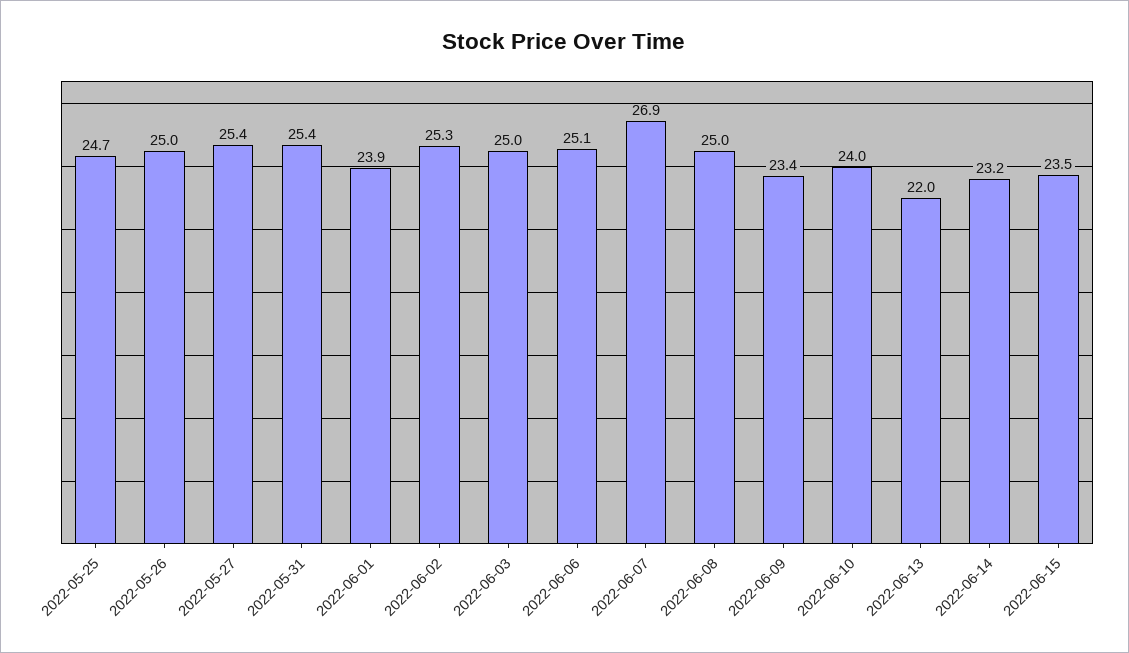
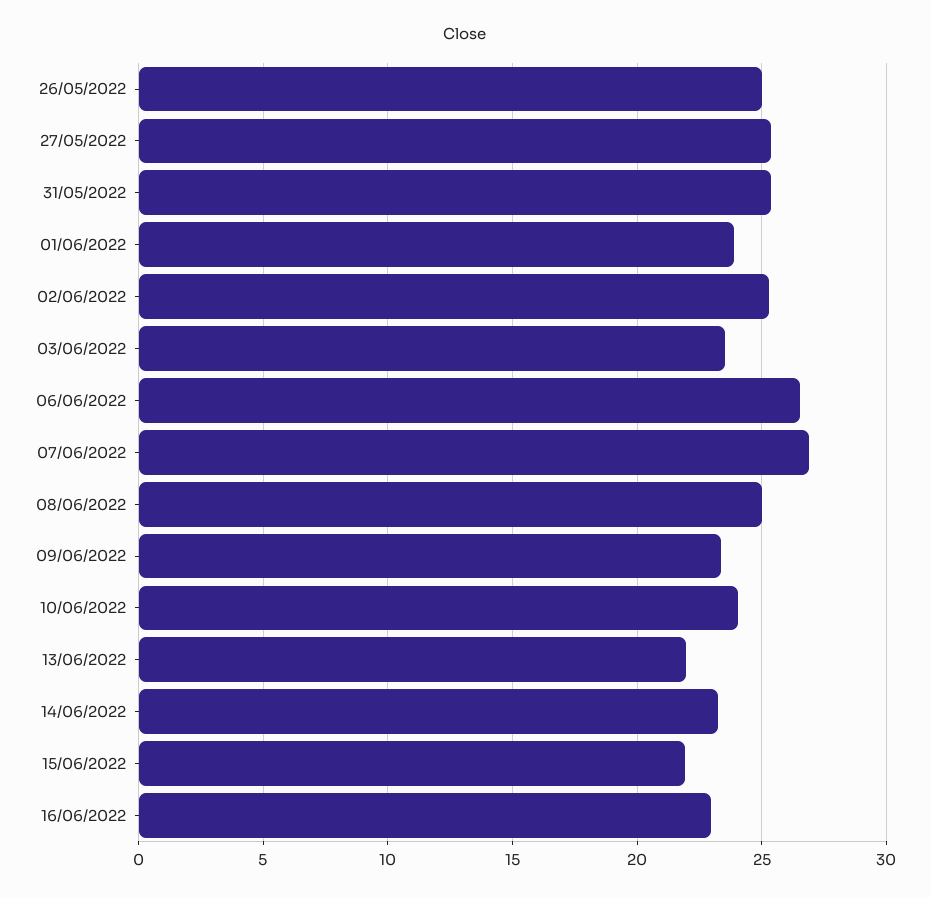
2022-05-25: 24.7 -> none
2022-06-03: 25 -> 23.5
2022-06-06: 25.1 -> 26.5
2022-06-15: 23.5 -> 22
16/06/2022: none -> 23

